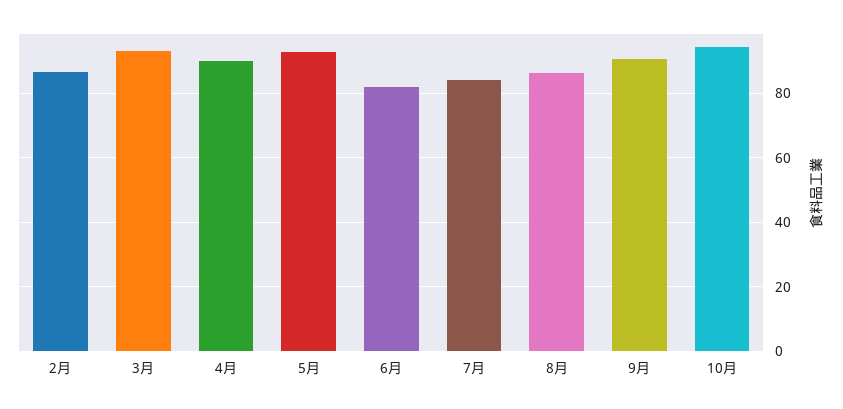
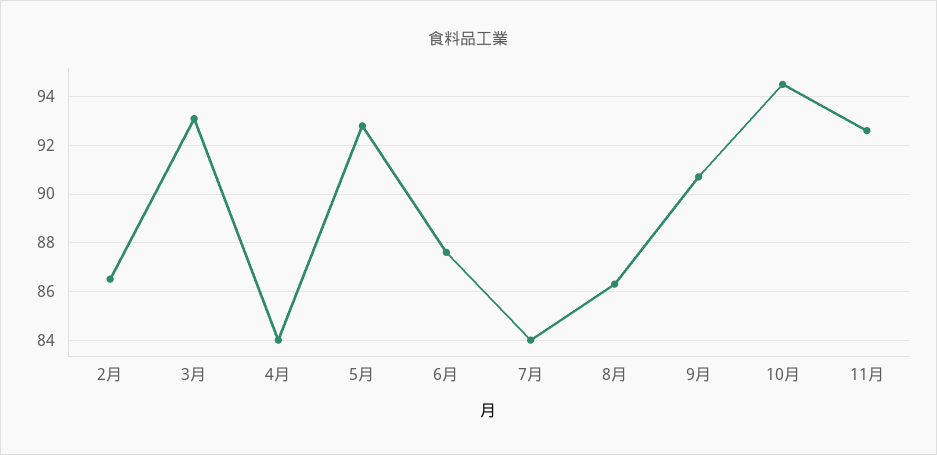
4月: 90 -> 84
6月: 82 -> 87.5
11月: none -> 92.5

